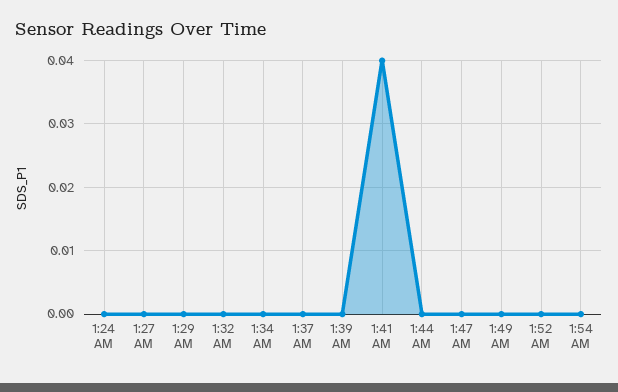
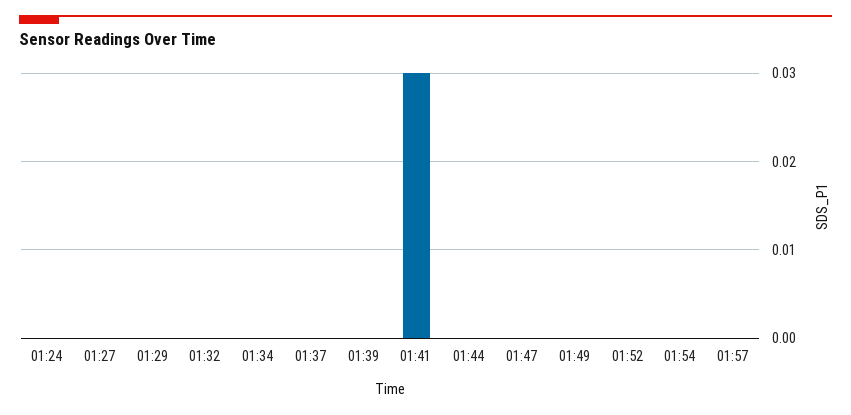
1:41 AM: 0.04 -> 0.03
01:57: none -> 0

